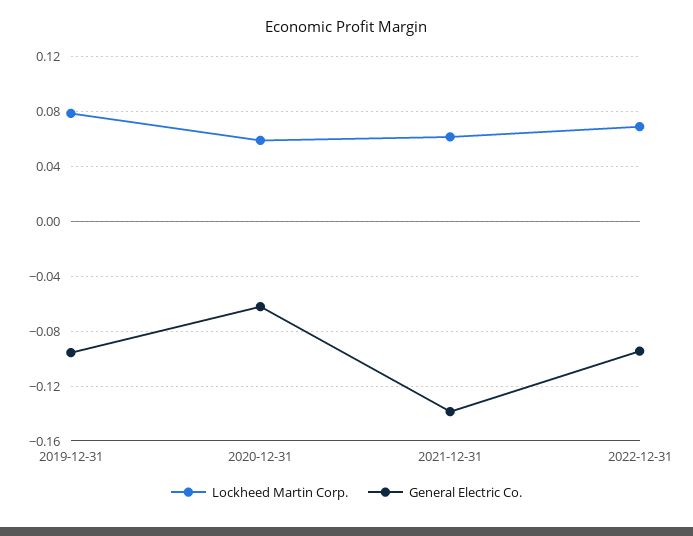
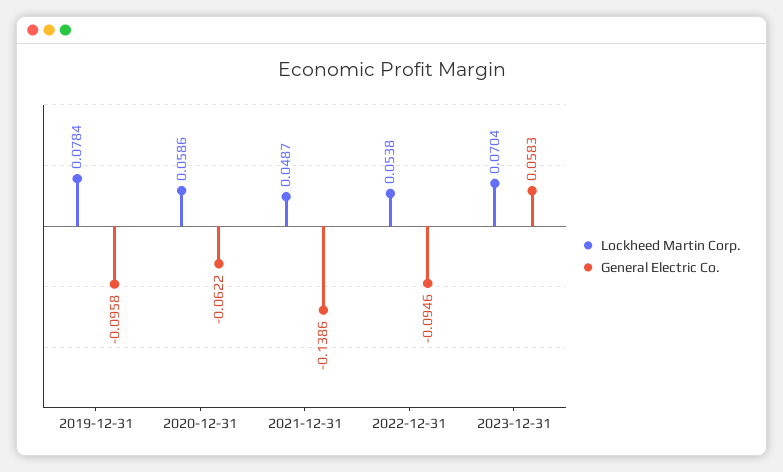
Lockheed Martin Corp., 2021-12-31: 0.06 -> 0.0487
Lockheed Martin Corp., 2022-12-31: 0.07 -> 0.0538
Lockheed Martin Corp., 2023-12-31: none -> 0.0704
General Electric Co., 2023-12-31: none -> 0.0583

